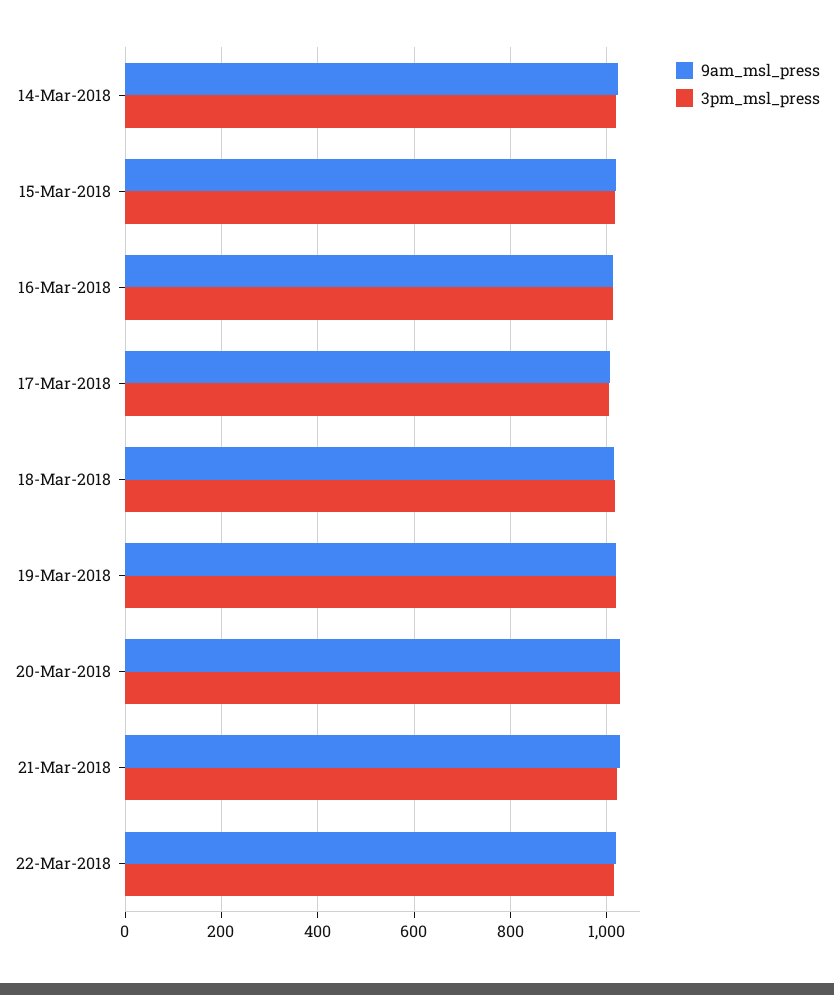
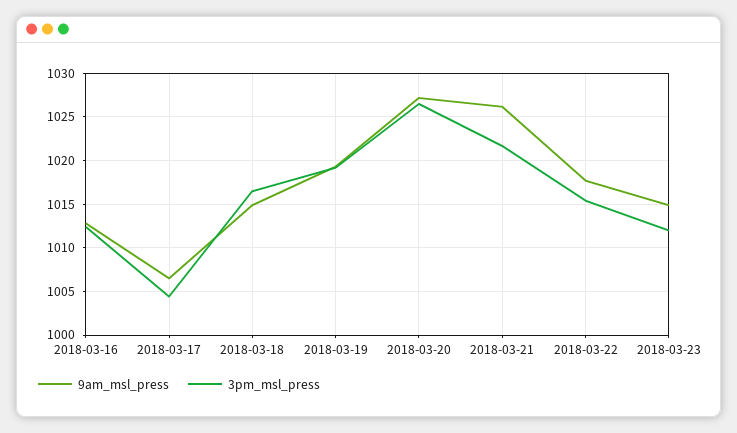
9am_msl_press, 14-Mar-2018: 1020 -> none
3pm_msl_press, 14-Mar-2018: 1020 -> none
9am_msl_press, 15-Mar-2018: 1020 -> none
3pm_msl_press, 15-Mar-2018: 1020 -> none
9am_msl_press, 2018-03-23: none -> 1015
3pm_msl_press, 2018-03-23: none -> 1012

